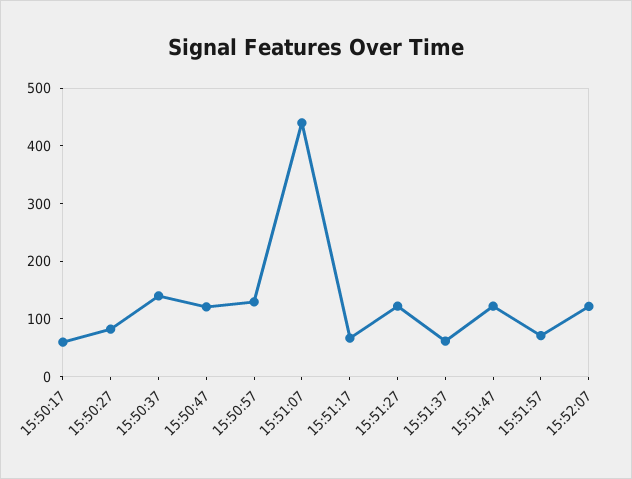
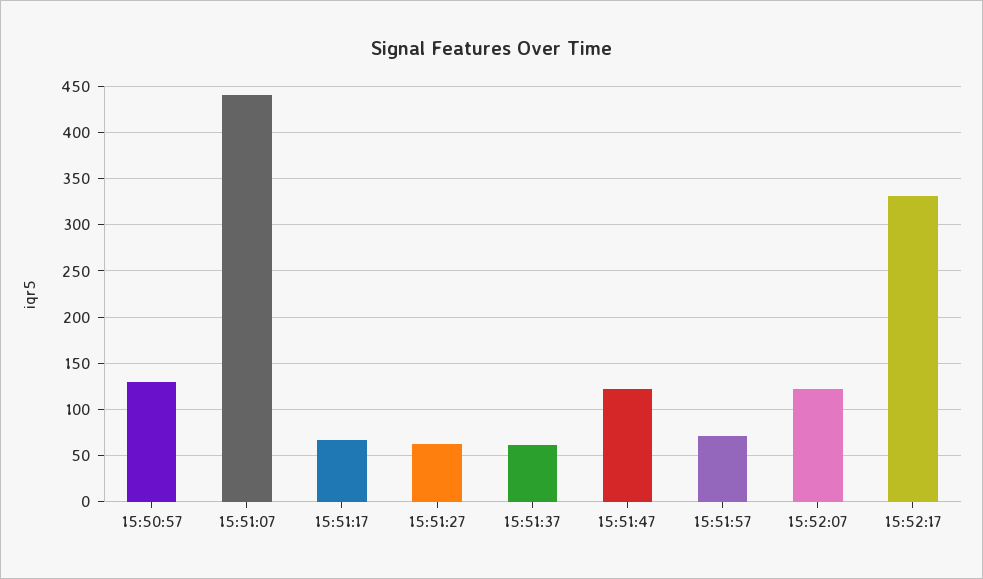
15:50:17: 60 -> none
15:50:27: 80 -> none
15:50:37: 140 -> none
15:50:47: 120 -> none
15:51:27: 120 -> 60
15:52:17: none -> 330

